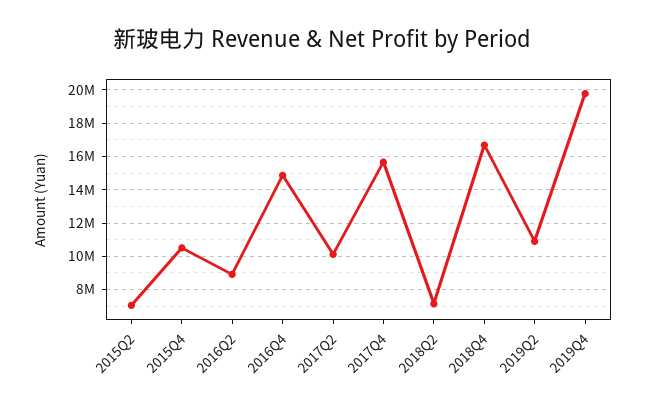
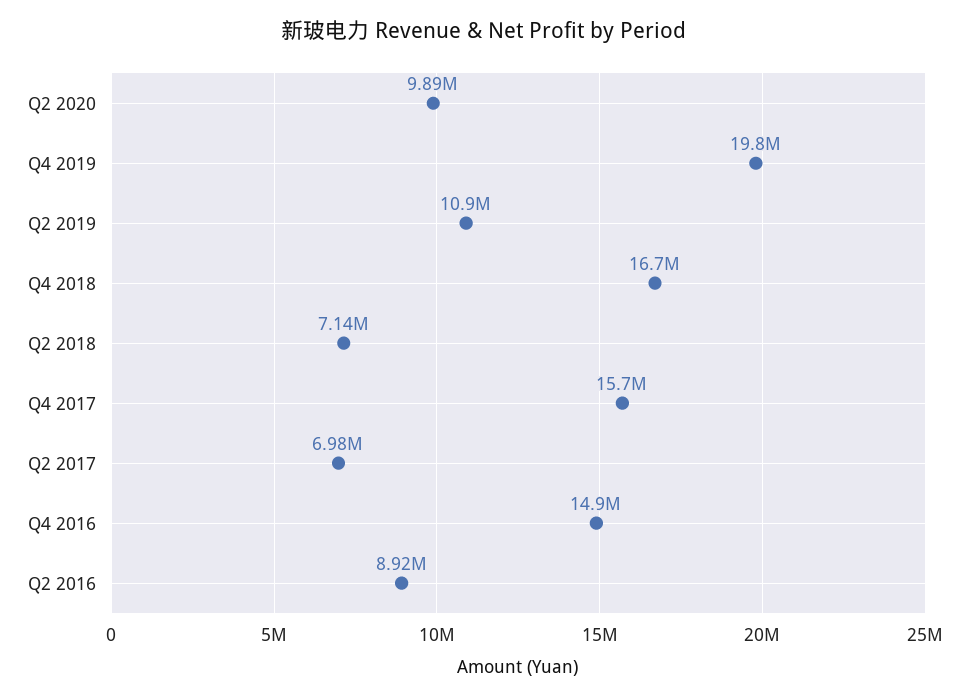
2015Q2: 7000000 -> none
2015Q4: 10500000 -> none
2017Q2: 10000000 -> 6980000
Q2 2020: none -> 9890000

